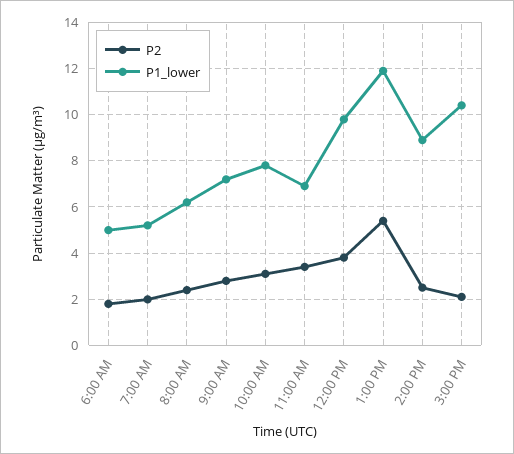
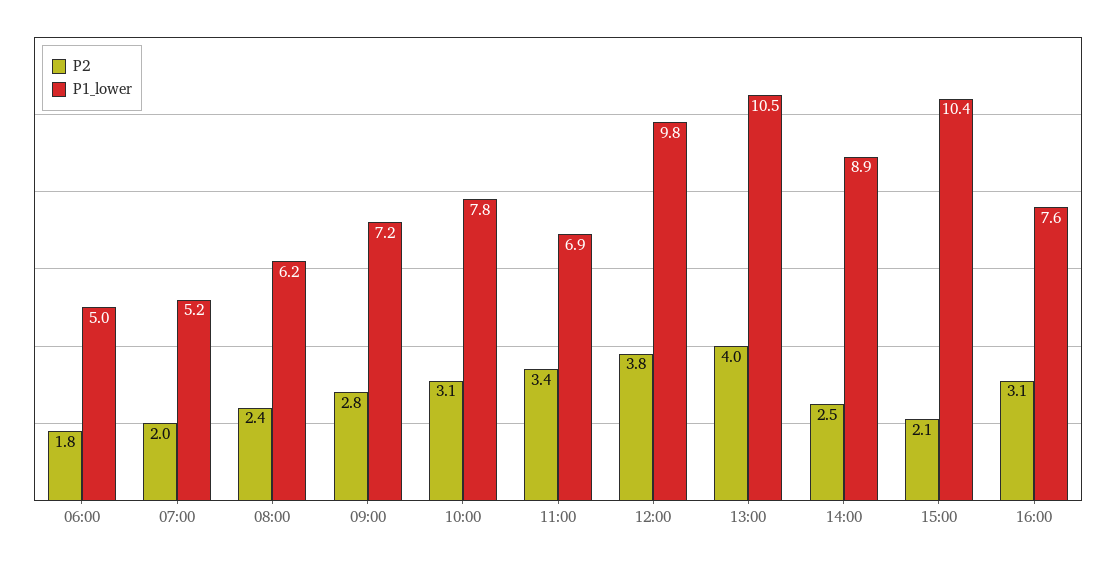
P2, 1:00 PM: 5.5 -> 4
P1_lower, 1:00 PM: 12 -> 10.5
P2, 16:00: none -> 3.1
P1_lower, 16:00: none -> 7.6

